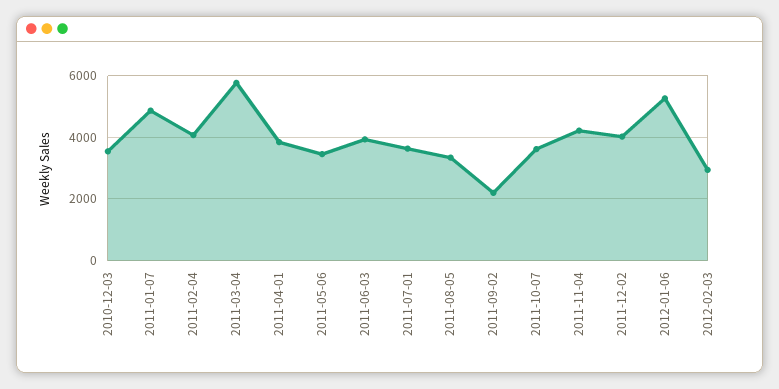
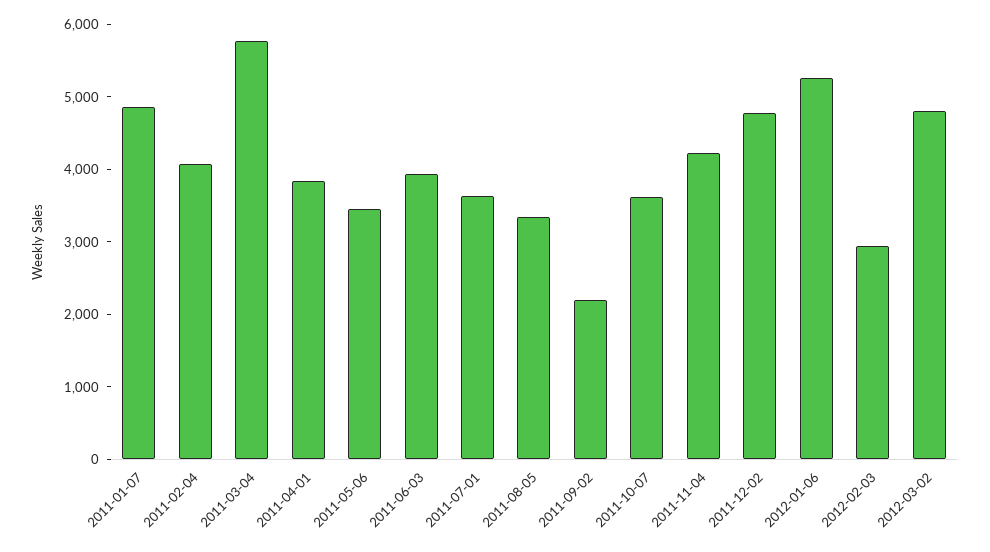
2010-12-03: 3600 -> none
2011-12-02: 4000 -> 4800
2012-03-02: none -> 4800

